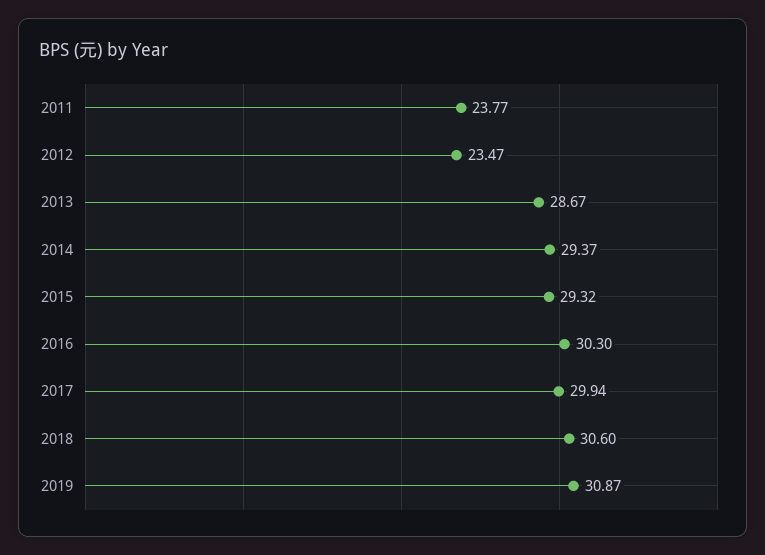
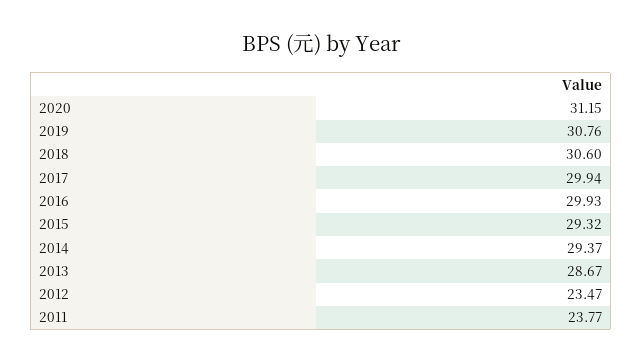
2016: 30.3 -> 29.93
2019: 30.87 -> 30.76
2020: none -> 31.15

